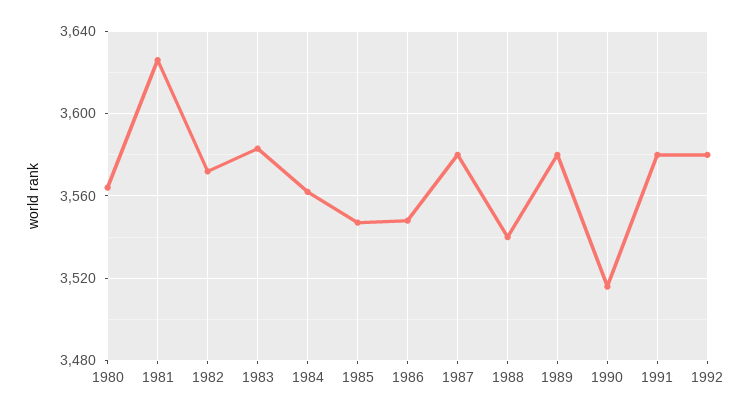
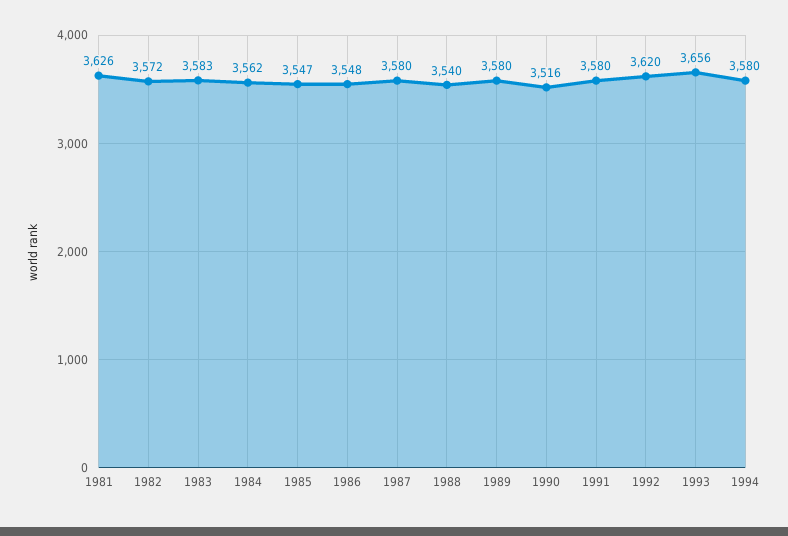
1980: 3565 -> none
1992: 3580 -> 3620
1993: none -> 3656
1994: none -> 3580

